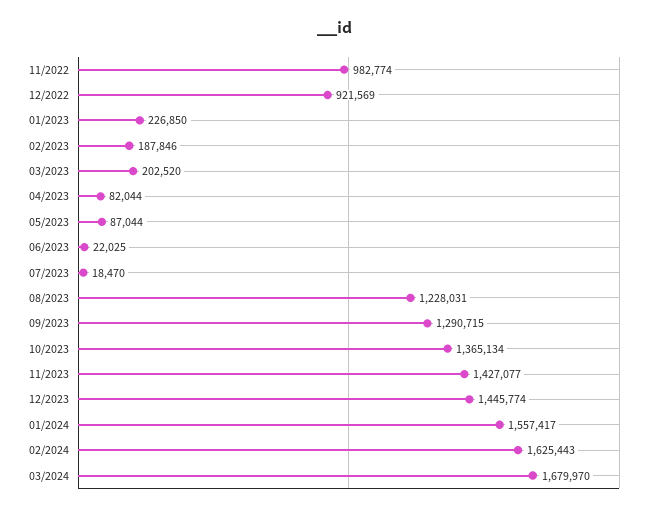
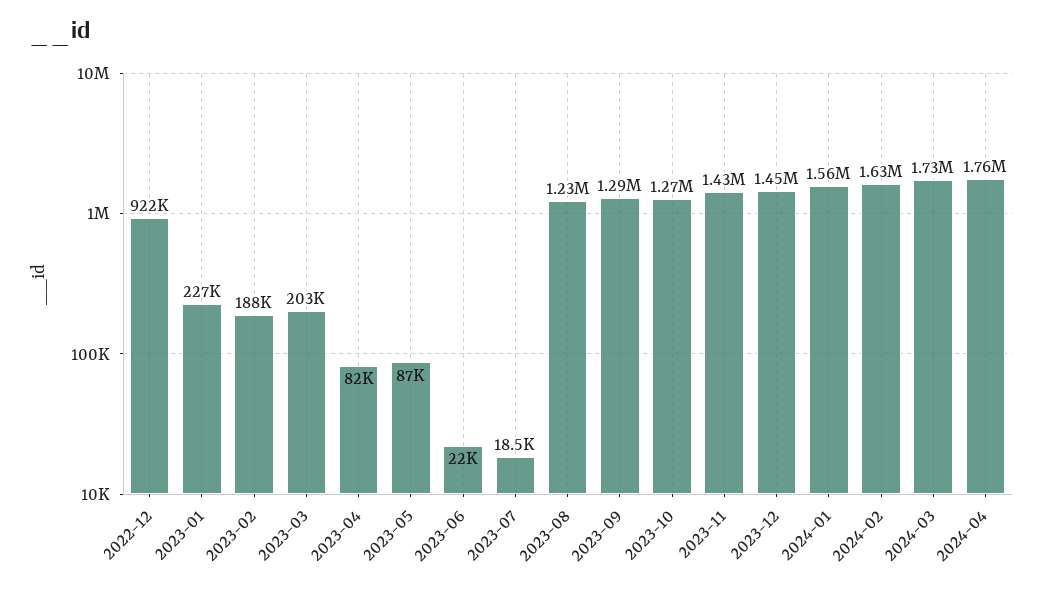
11/2022: 982774 -> none
10/2023: 1365134 -> 1270000
03/2024: 1679970 -> 1730000
2024-04: none -> 1760000

